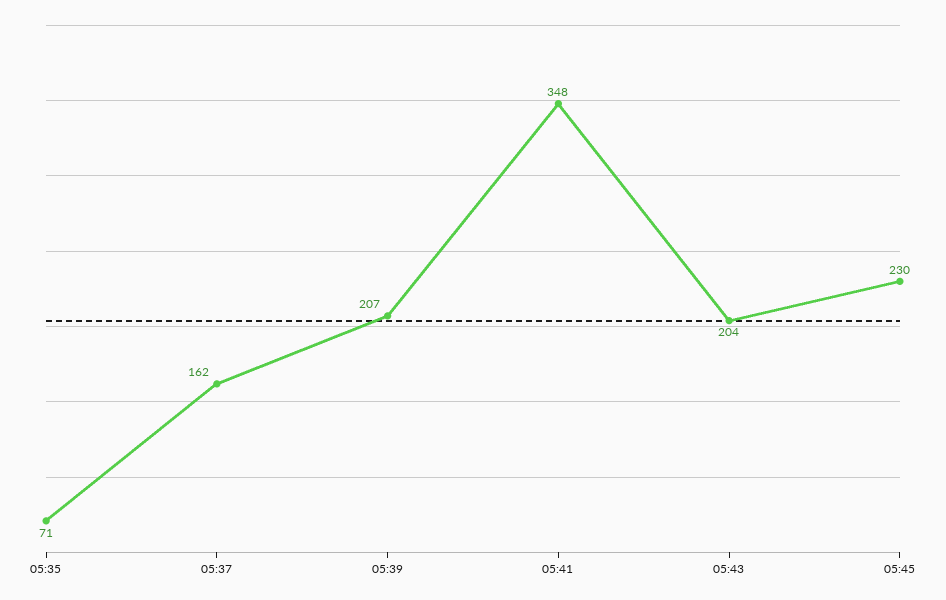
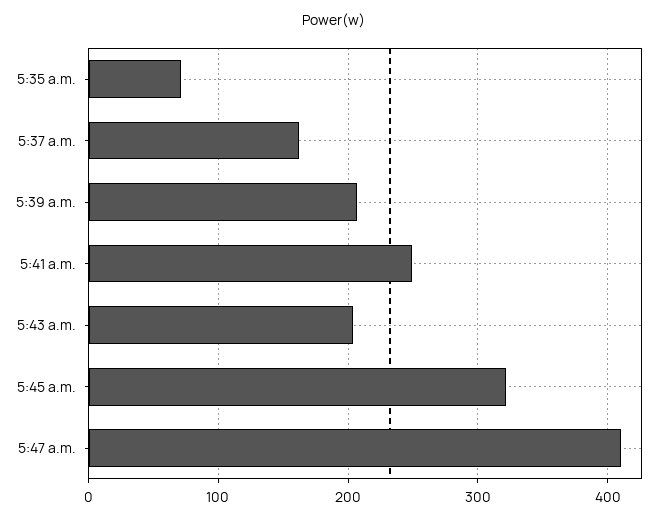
05:41: 348 -> 250
05:45: 230 -> 320
5:47 a.m.: none -> 410

